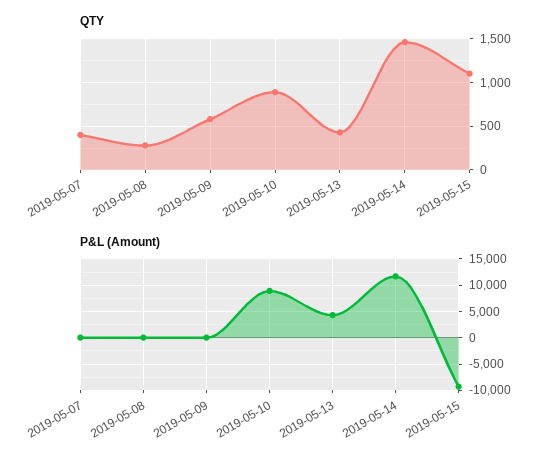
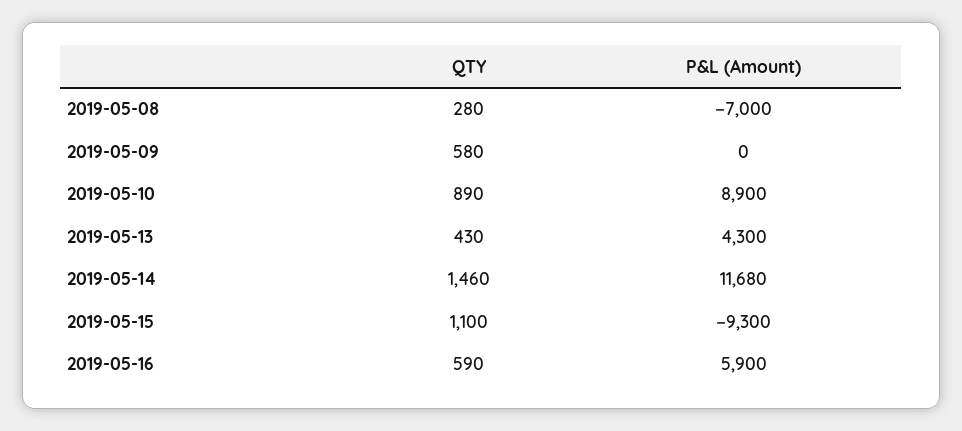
QTY, 2019-05-07: 400 -> none
P&L (Amount), 2019-05-07: 0 -> none
P&L (Amount), 2019-05-08: 0 -> -7000
QTY, 2019-05-16: none -> 590
P&L (Amount), 2019-05-16: none -> 5900

